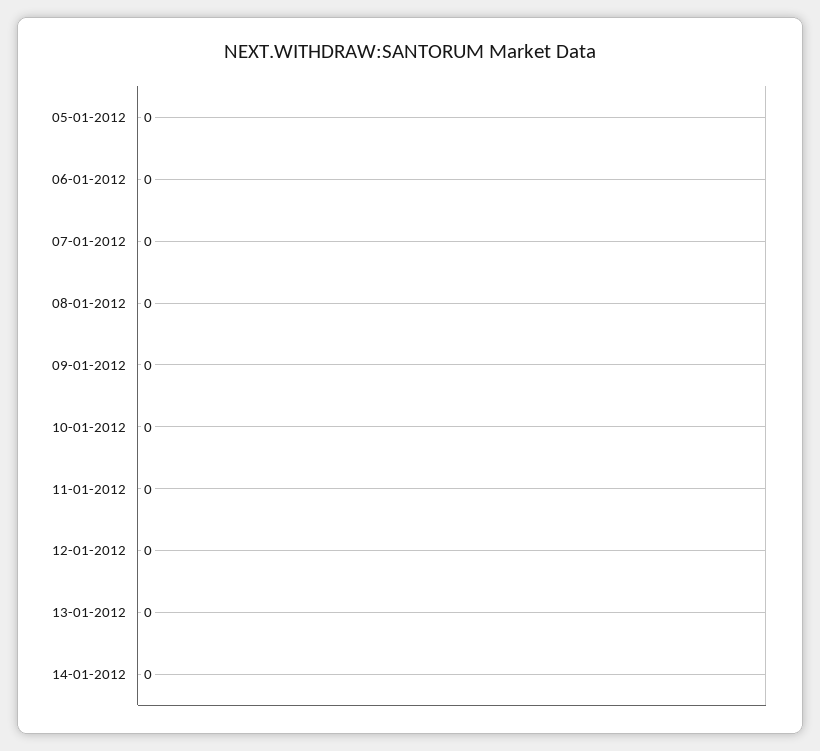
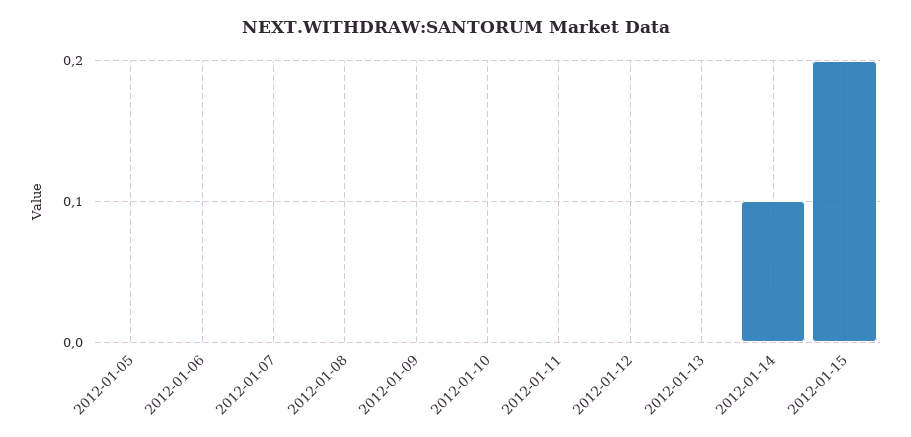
14-01-2012: 0 -> 0.1
2012-01-15: none -> 0.2

